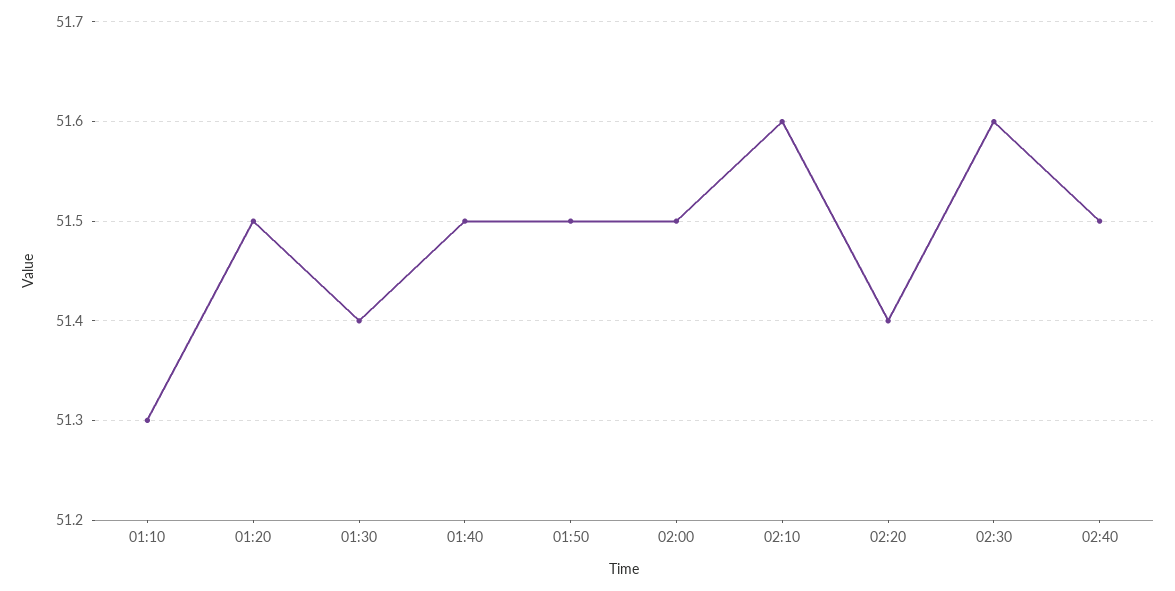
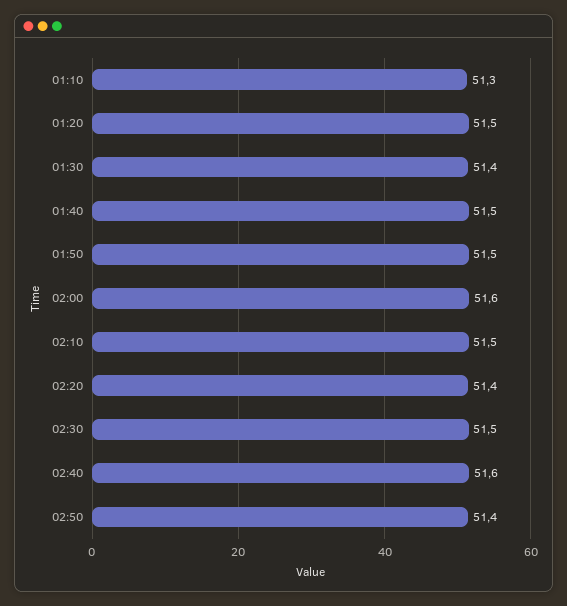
02:00: 51.5 -> 51.6
02:10: 51.6 -> 51.5
02:30: 51.6 -> 51.5
02:40: 51.5 -> 51.6
02:50: none -> 51.4

